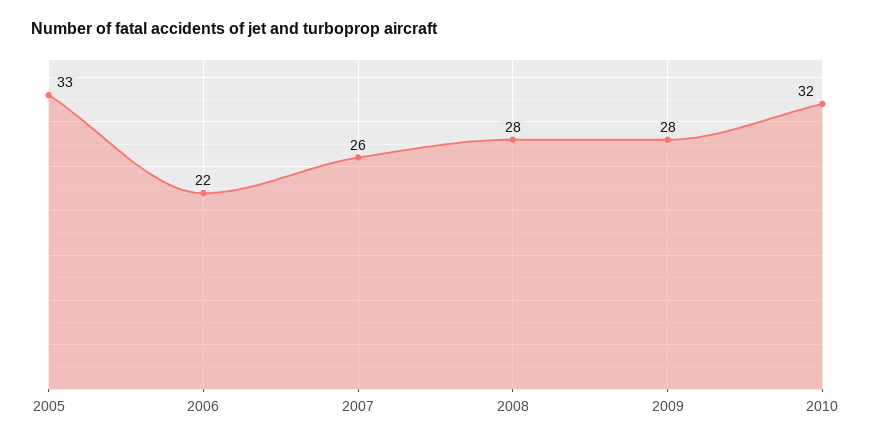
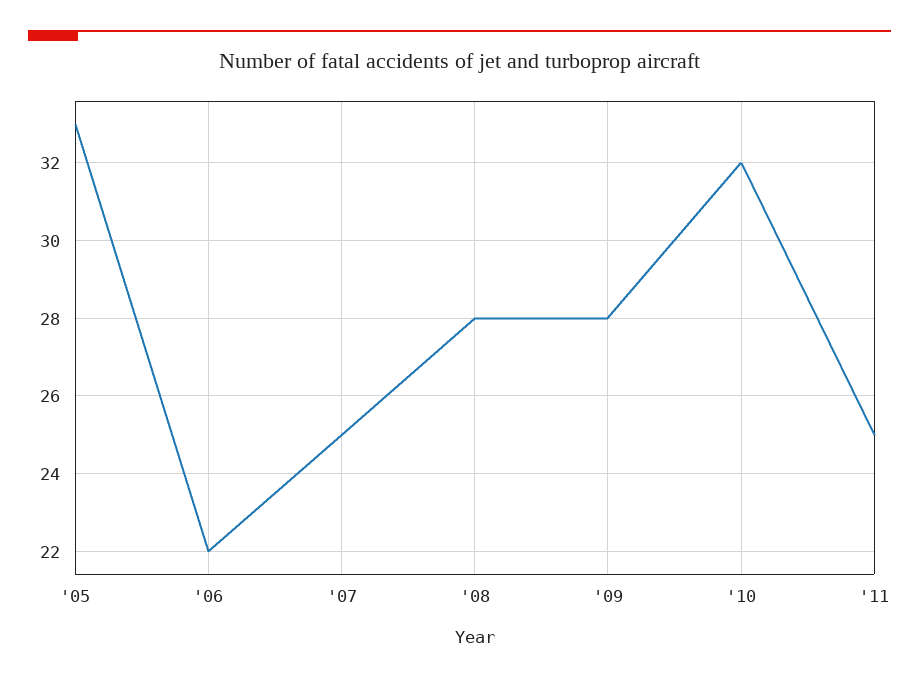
2007: 26 -> 25
'11: none -> 25

